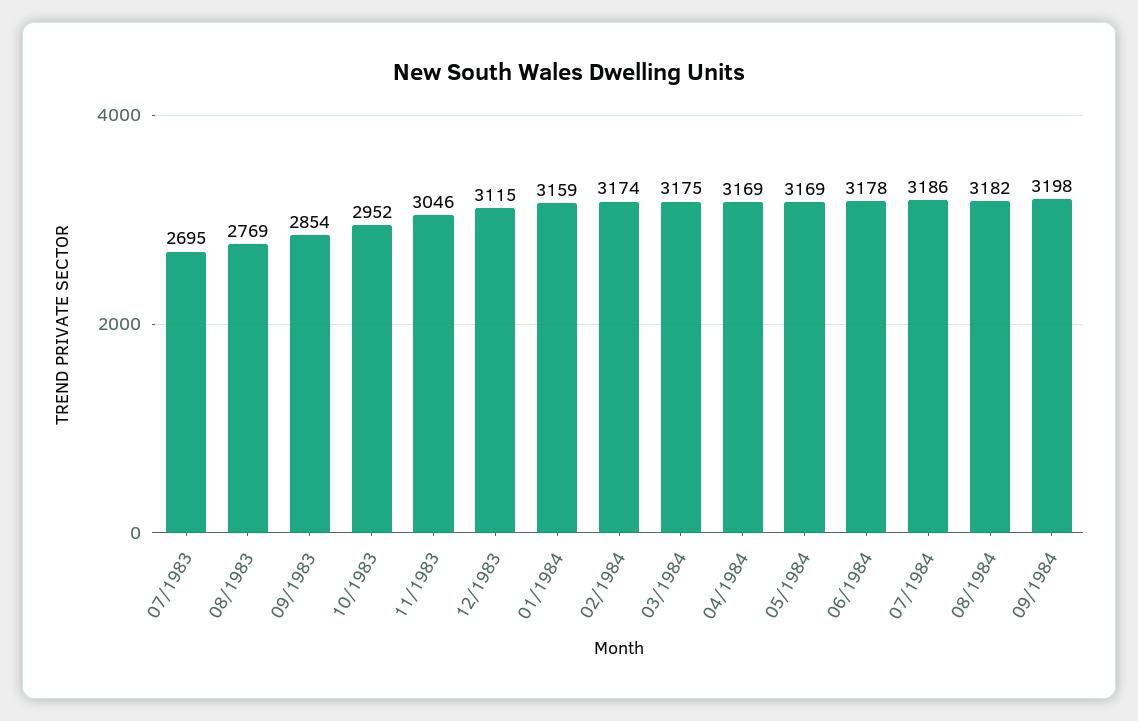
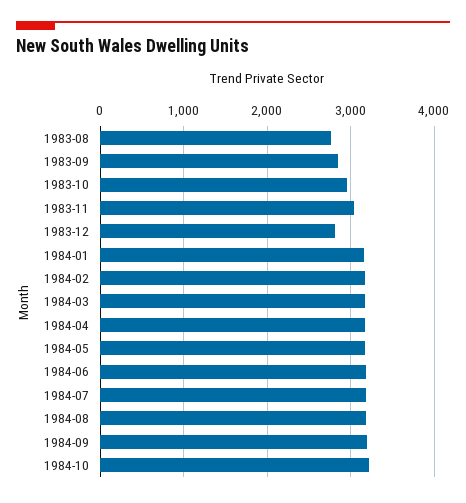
07/1983: 2695 -> none
12/1983: 3115 -> 2800
1984-10: none -> 3200

